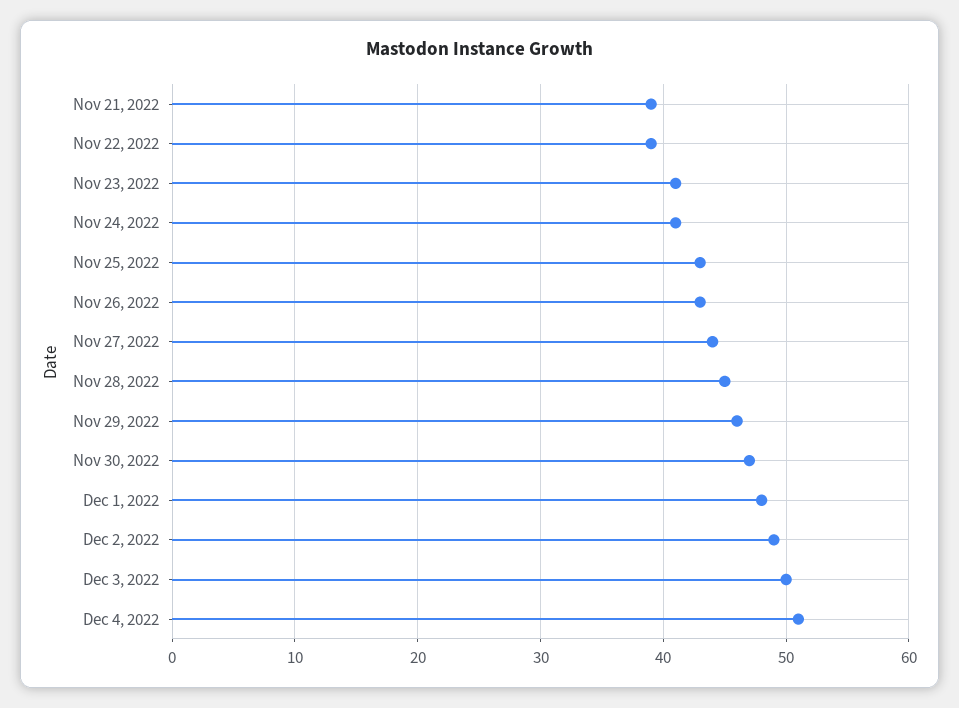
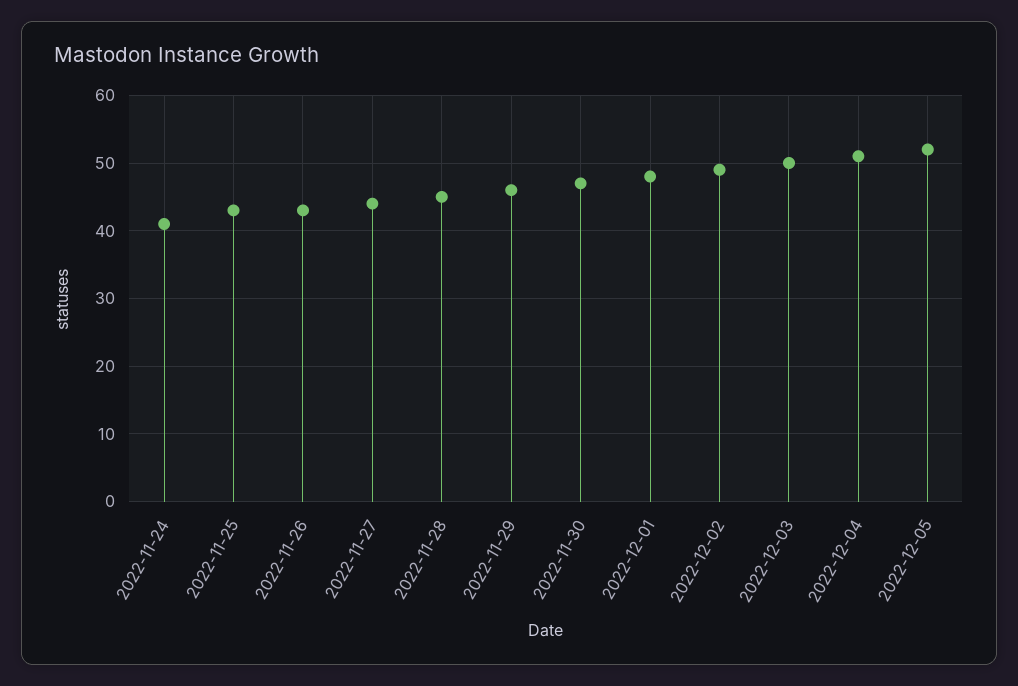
Nov 21, 2022: 39 -> none
Nov 22, 2022: 39 -> none
Nov 23, 2022: 41 -> none
2022-12-05: none -> 52

